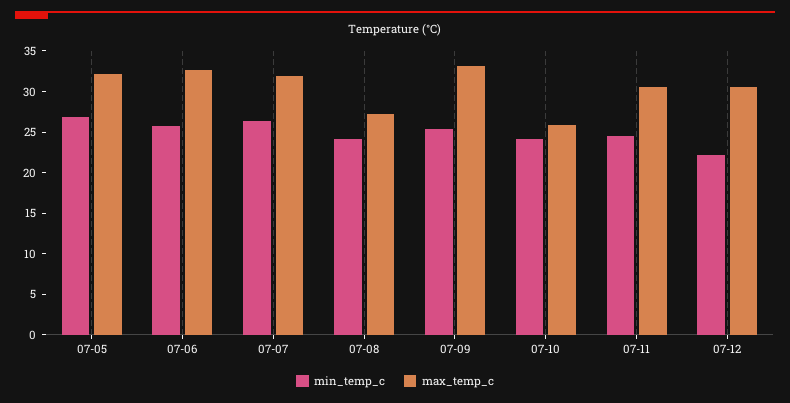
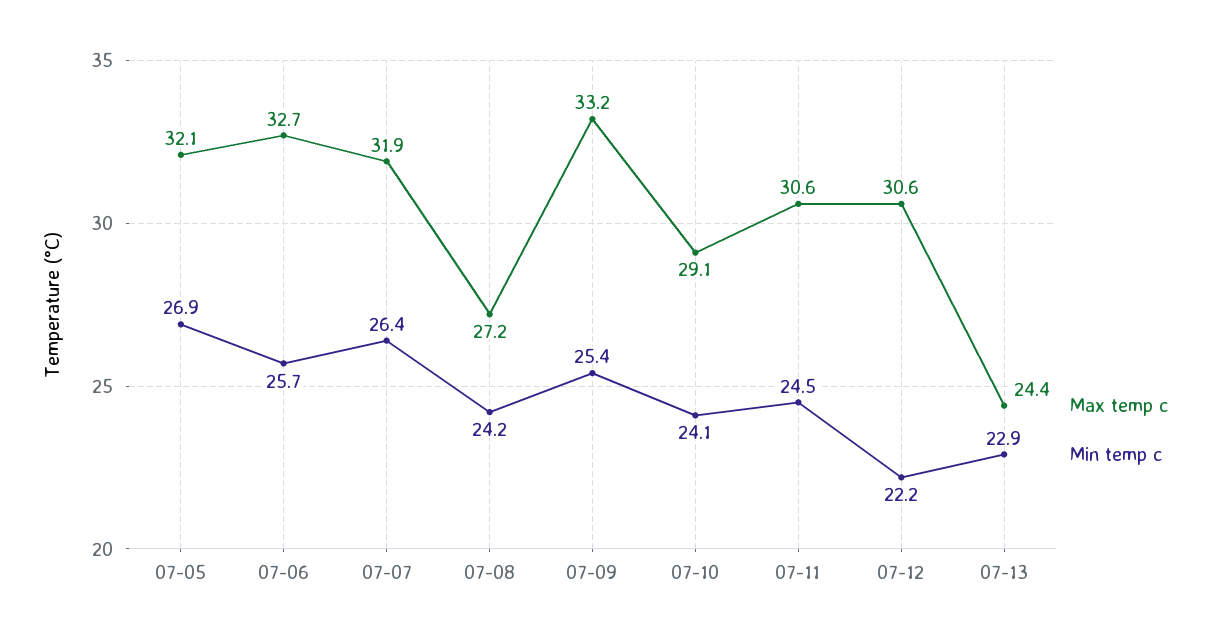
max_temp_c, 07-10: 26 -> 29.1
max_temp_c, 07-13: none -> 24.4
min_temp_c, 07-13: none -> 22.9

